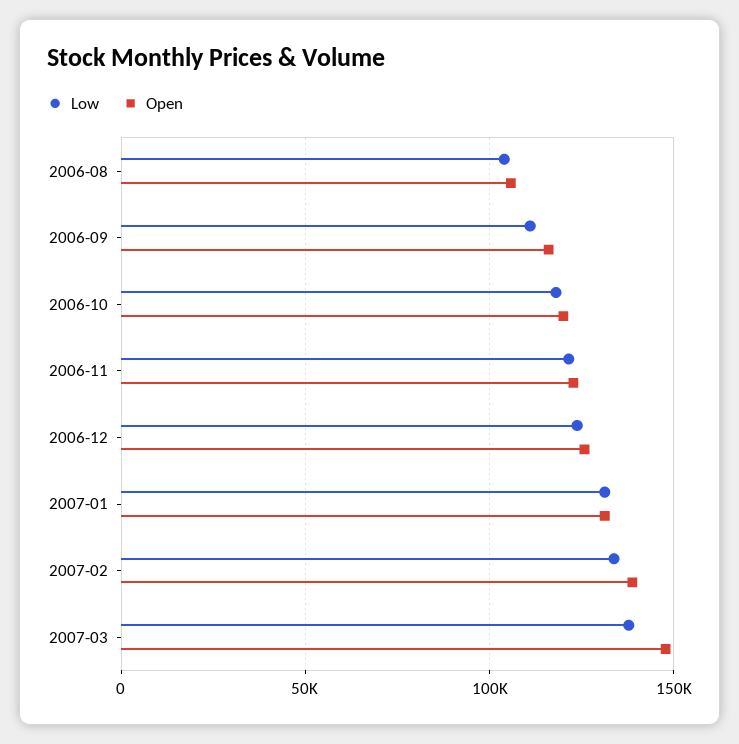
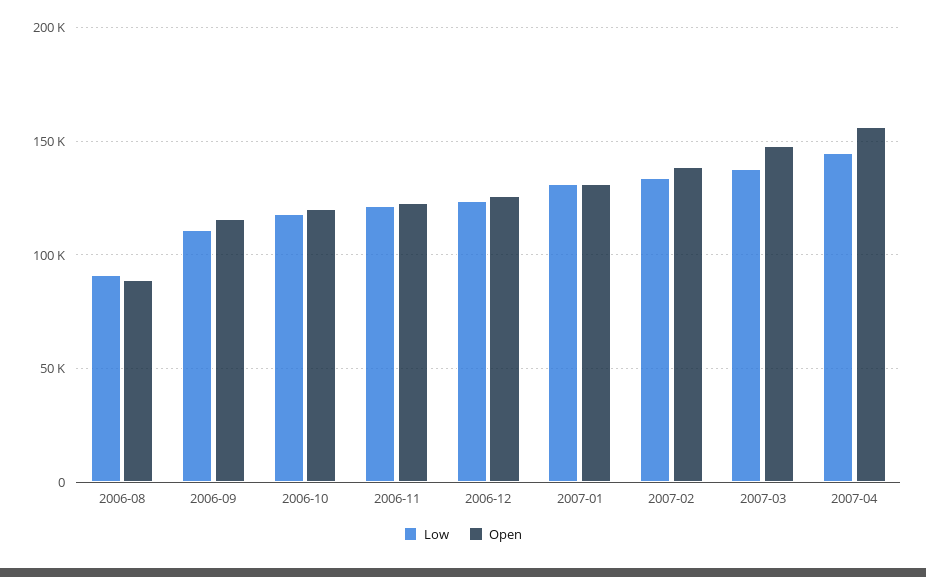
Low, 2006-08: 105000 -> 90000
Open, 2006-08: 105000 -> 90000
Low, 2007-04: none -> 145000
Open, 2007-04: none -> 155000

